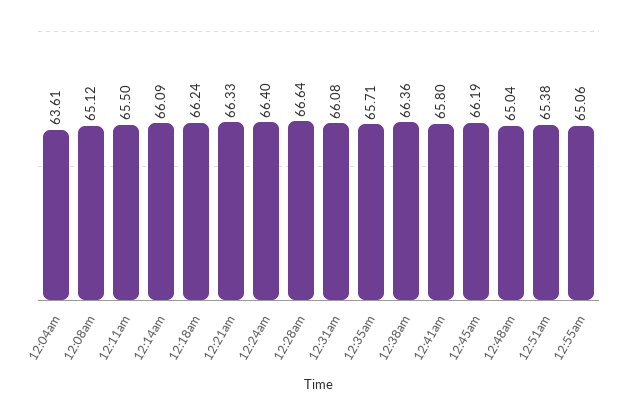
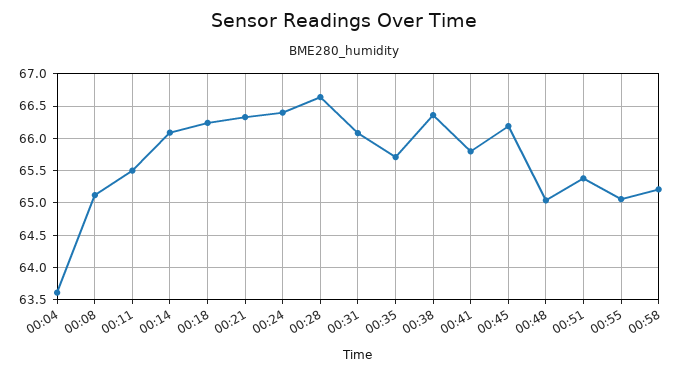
00:58: none -> 65.2

